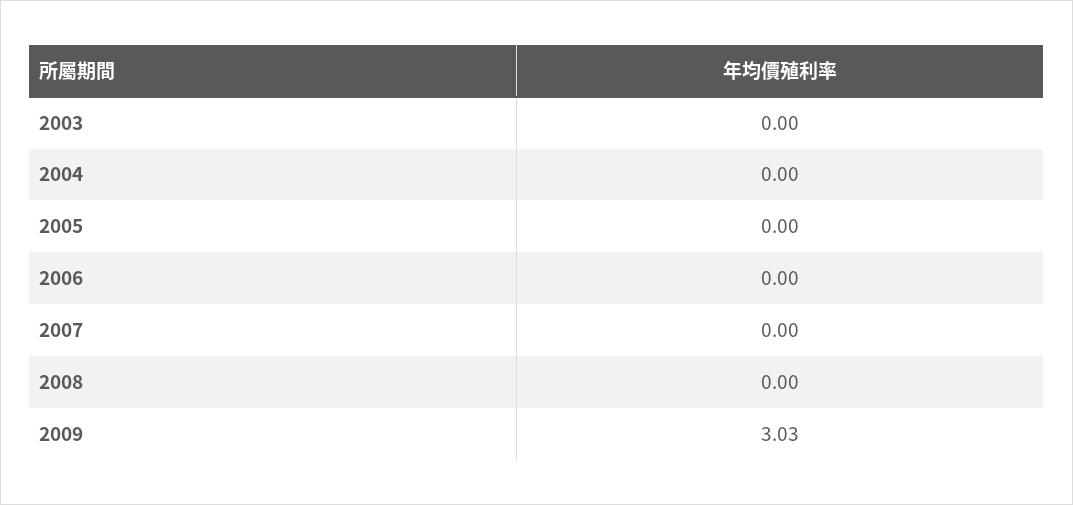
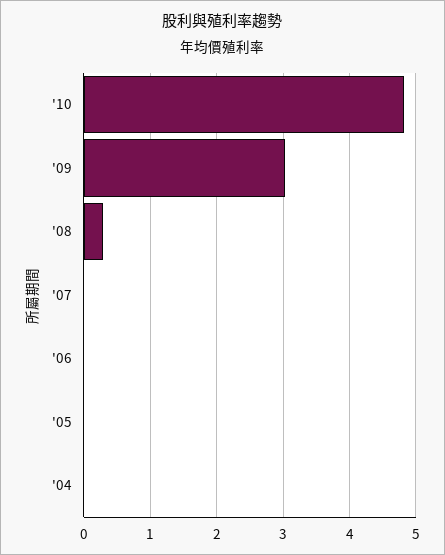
2003: 0 -> none
2008: 0 -> 0.3
'10: none -> 4.8

